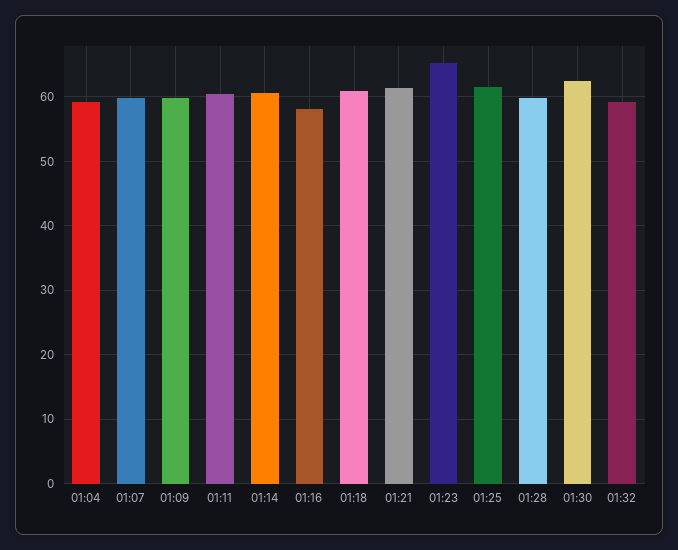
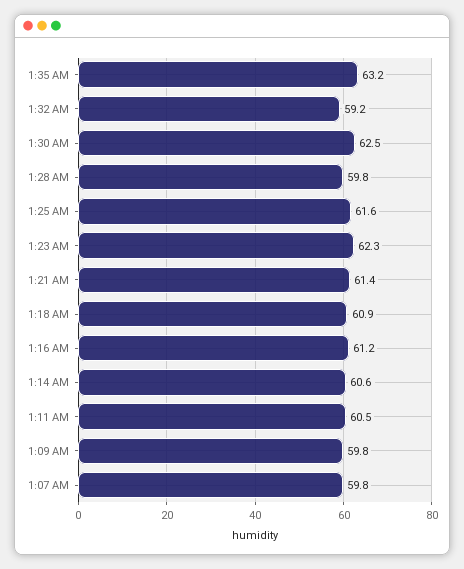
01:04: 59 -> none
01:16: 58 -> 61.2
01:23: 65 -> 62.3
1:35 AM: none -> 63.2

